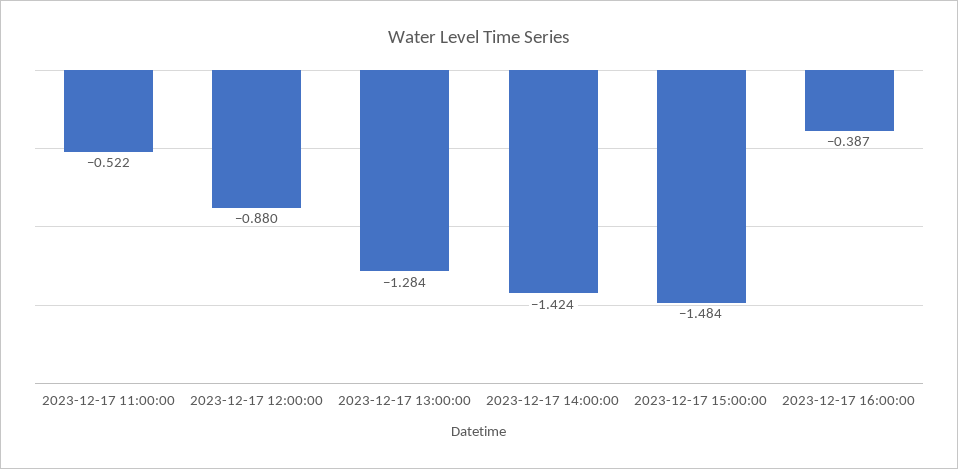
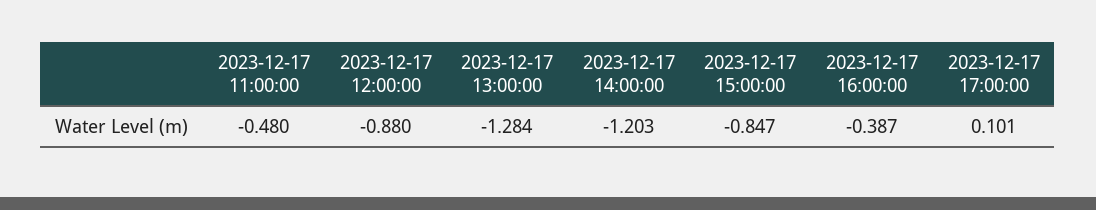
2023-12-17 11:00:00: -0.522 -> -0.48
2023-12-17 14:00:00: -1.424 -> -1.203
2023-12-17 15:00:00: -1.484 -> -0.847
2023-12-17 17:00:00: none -> 0.101

